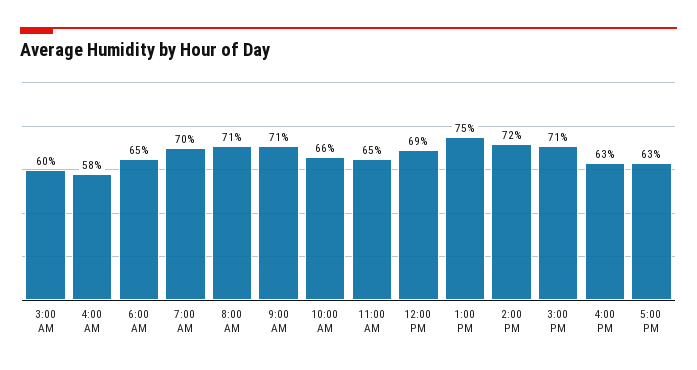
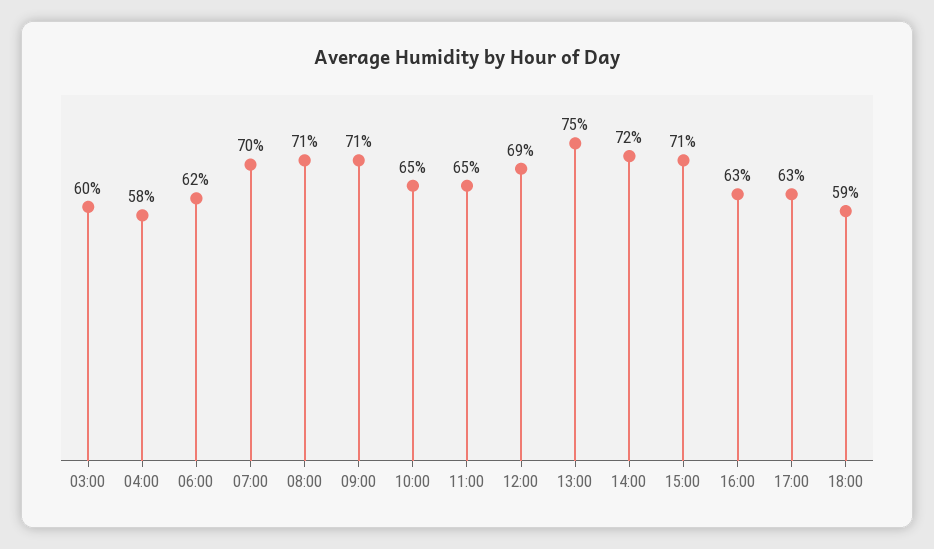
6:00 AM: 65 -> 62
10:00 AM: 66 -> 65
18:00: none -> 59

